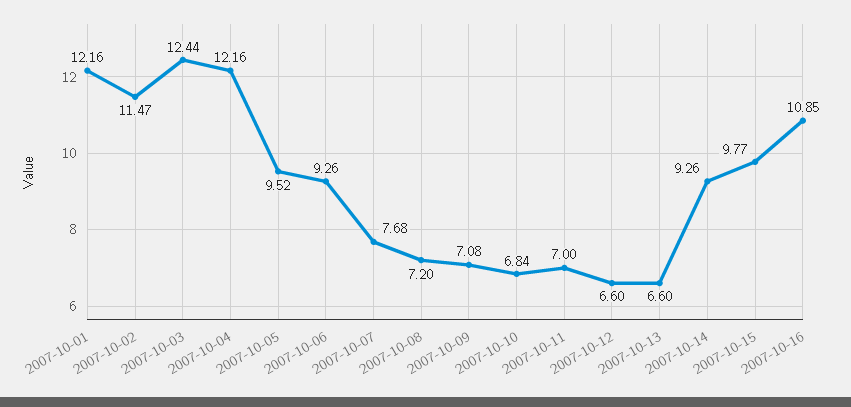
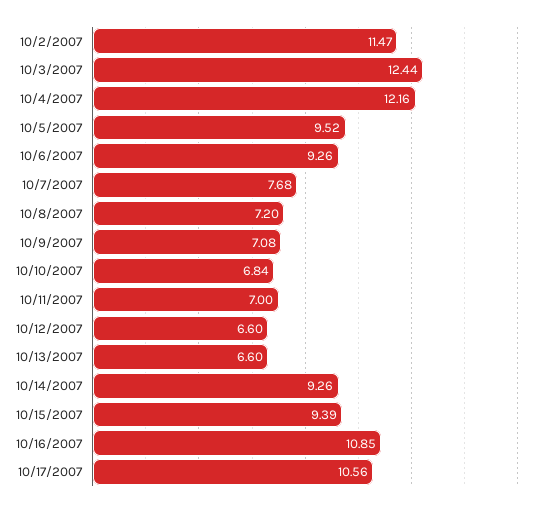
2007-10-01: 12.16 -> none
2007-10-15: 9.77 -> 9.39
10/17/2007: none -> 10.56

